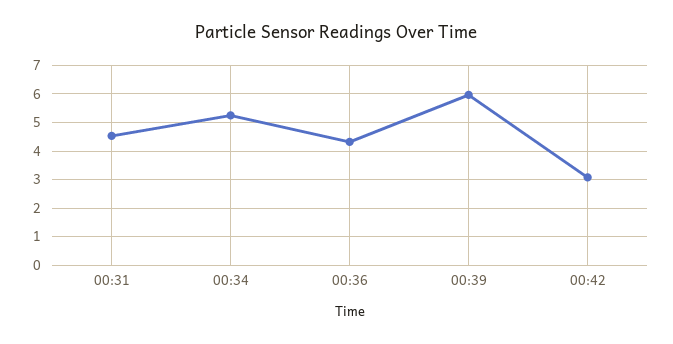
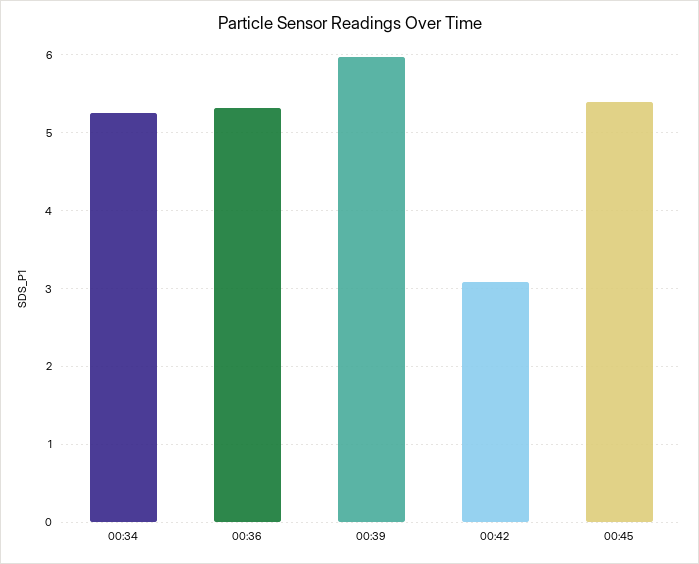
00:31: 4.5 -> none
00:36: 4.25 -> 5.3
00:45: none -> 5.4

